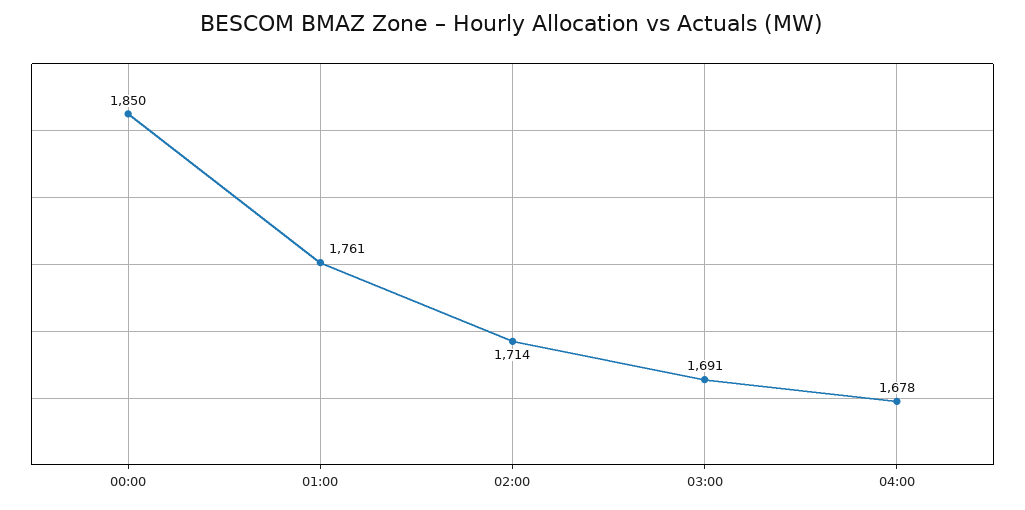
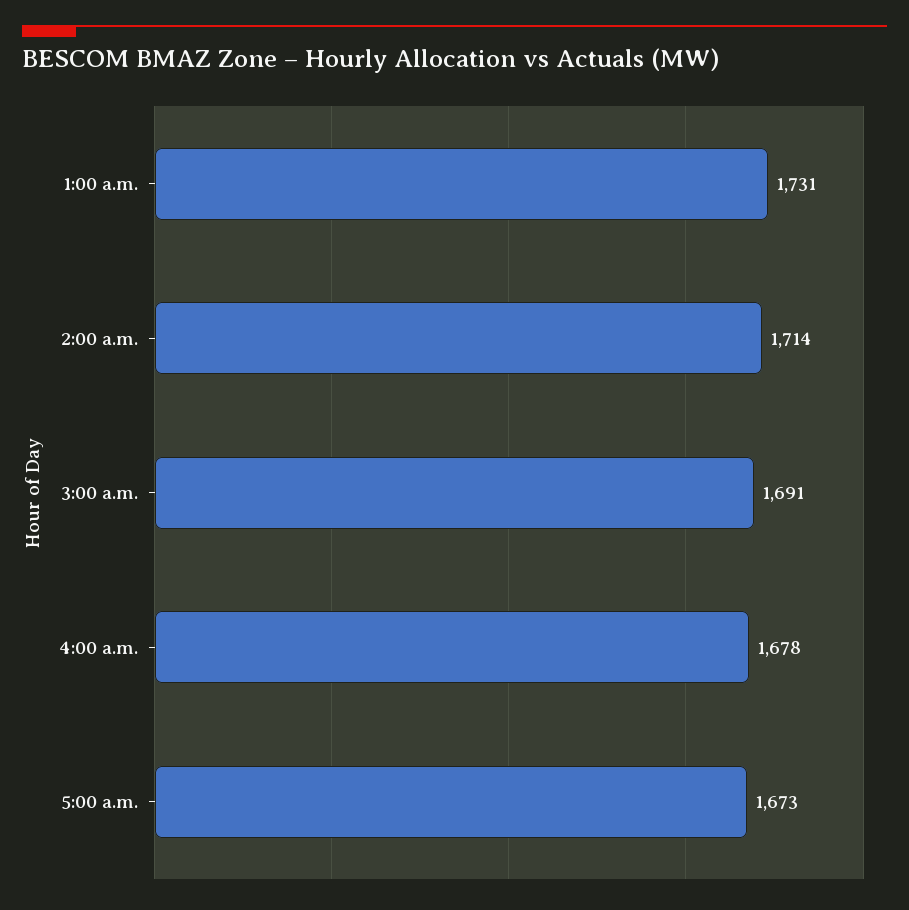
00:00: 1850 -> none
01:00: 1761 -> 1731
5:00 a.m.: none -> 1673

